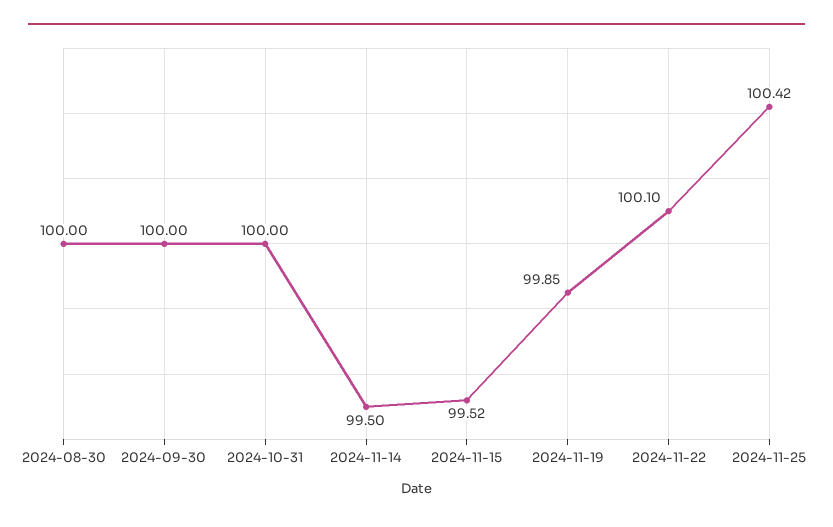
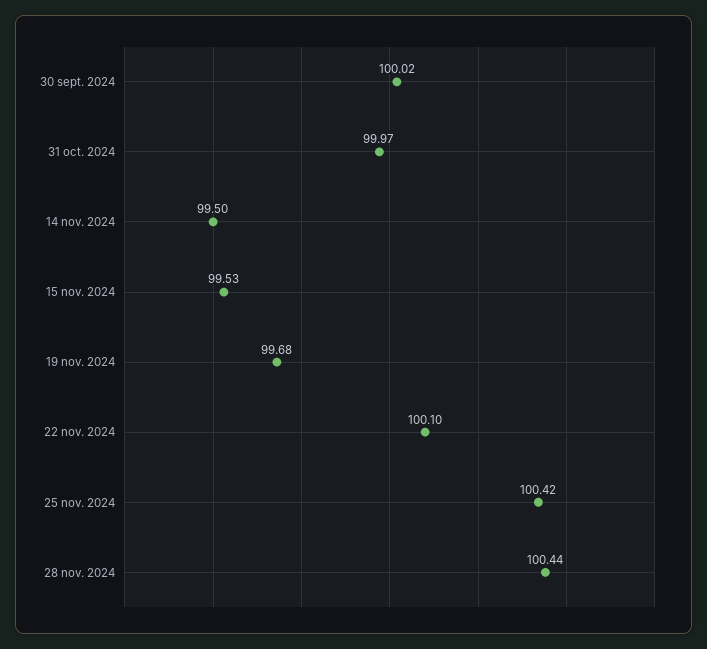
2024-08-30: 100 -> none
2024-09-30: 100 -> 100.02
2024-10-31: 100 -> 99.97
2024-11-15: 99.52 -> 99.53
2024-11-19: 99.85 -> 99.68
28 nov. 2024: none -> 100.44

